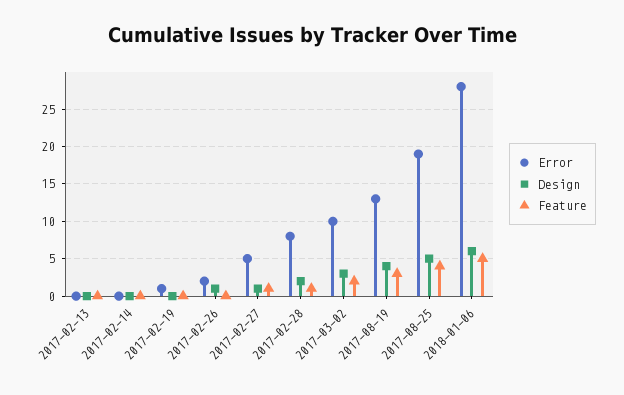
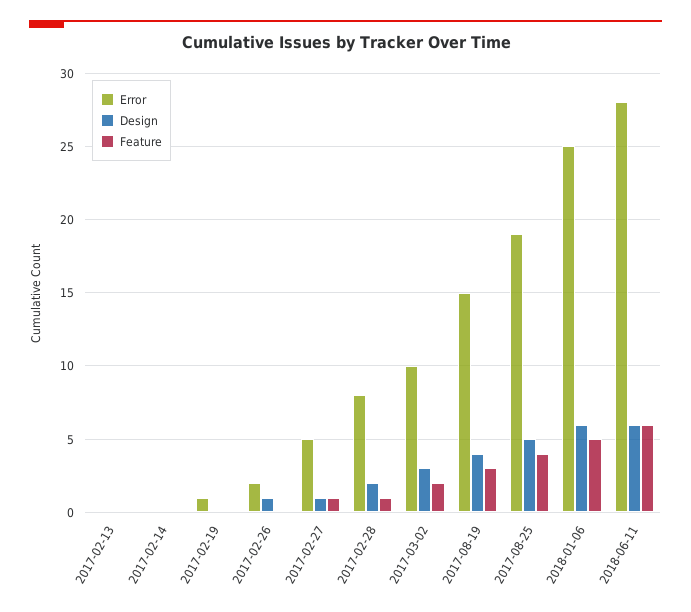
Error, 2017-08-19: 13 -> 15
Error, 2018-01-06: 28 -> 25
Error, 2018-06-11: none -> 28
Design, 2018-06-11: none -> 6
Feature, 2018-06-11: none -> 6

